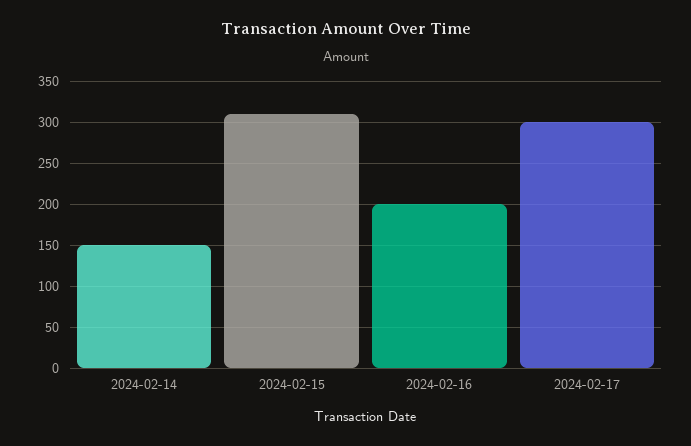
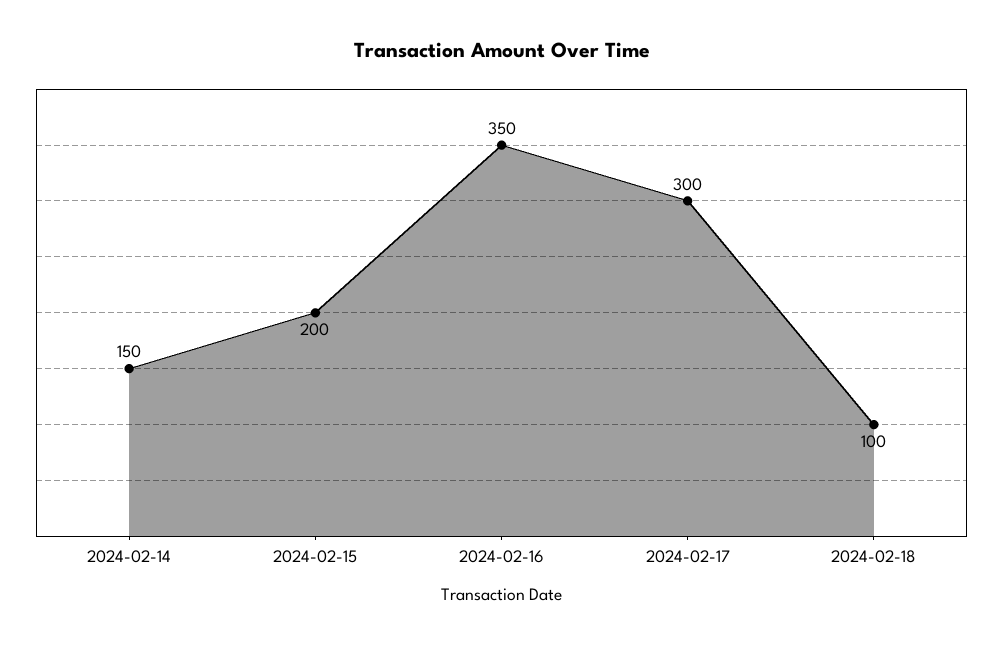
2024-02-15: 310 -> 200
2024-02-16: 200 -> 350
2024-02-18: none -> 100

